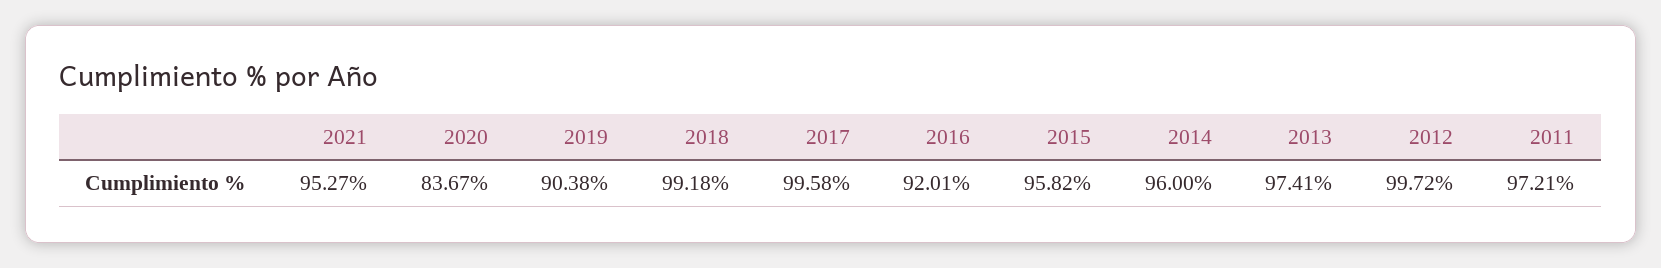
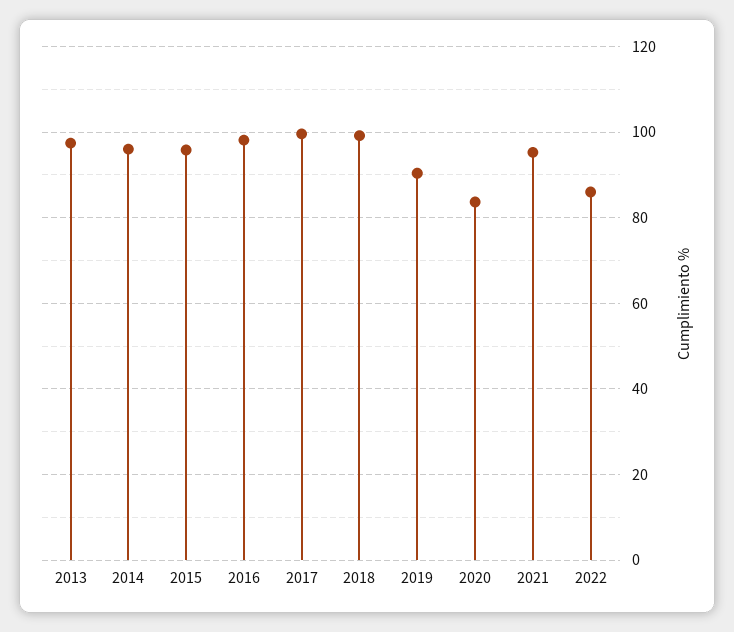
2016: 92.01 -> 98
2012: 99.72 -> none
2011: 97.21 -> none
2022: none -> 86

